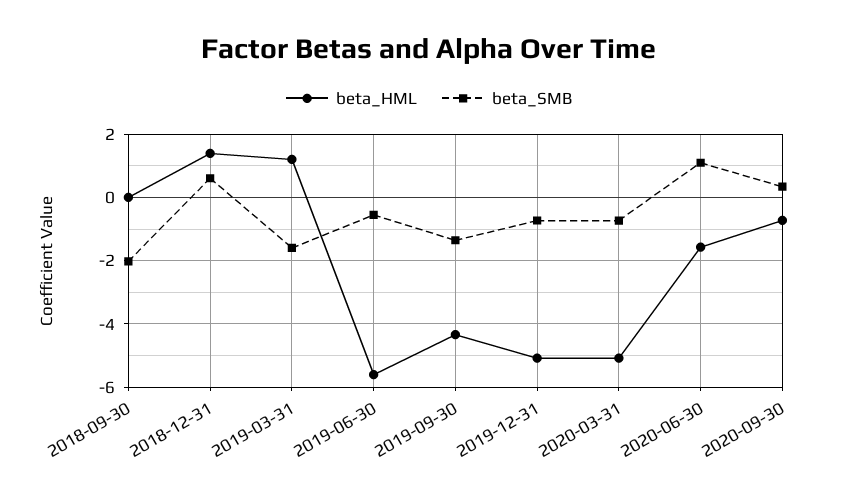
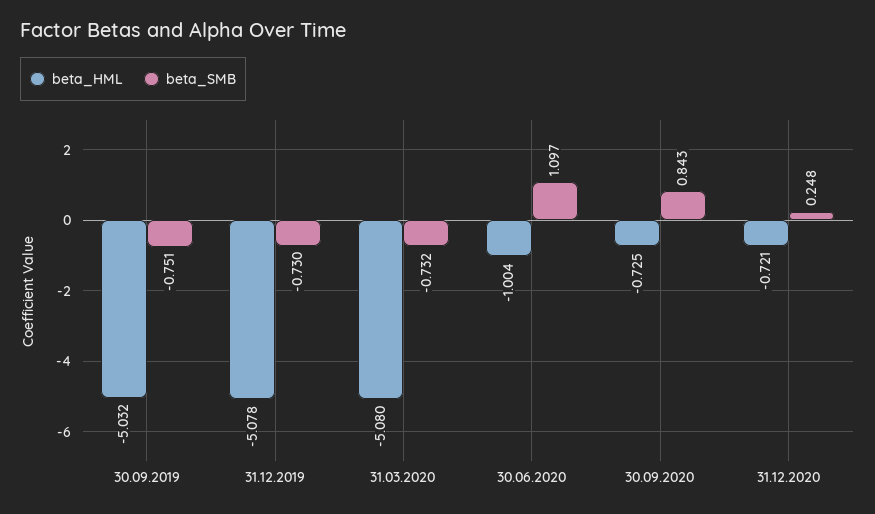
beta_HML, 2018-09-30: 0 -> none
beta_SMB, 2018-09-30: -2 -> none
beta_HML, 2018-12-31: 1.4 -> none
beta_SMB, 2018-12-31: 0.6 -> none
beta_HML, 2019-03-31: 1.2 -> none
beta_SMB, 2019-03-31: -1.6 -> none
beta_HML, 2019-06-30: -5.6 -> none
beta_SMB, 2019-06-30: -0.6 -> none
beta_HML, 2019-09-30: -4.4 -> -5.032
beta_SMB, 2019-09-30: -1.4 -> -0.751
beta_HML, 2020-06-30: -1.6 -> -1.004
beta_SMB, 2020-09-30: 0.4 -> 0.843
beta_HML, 31.12.2020: none -> -0.721
beta_SMB, 31.12.2020: none -> 0.248

